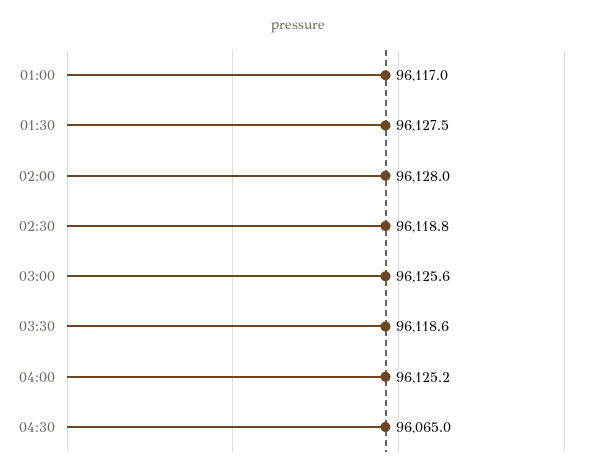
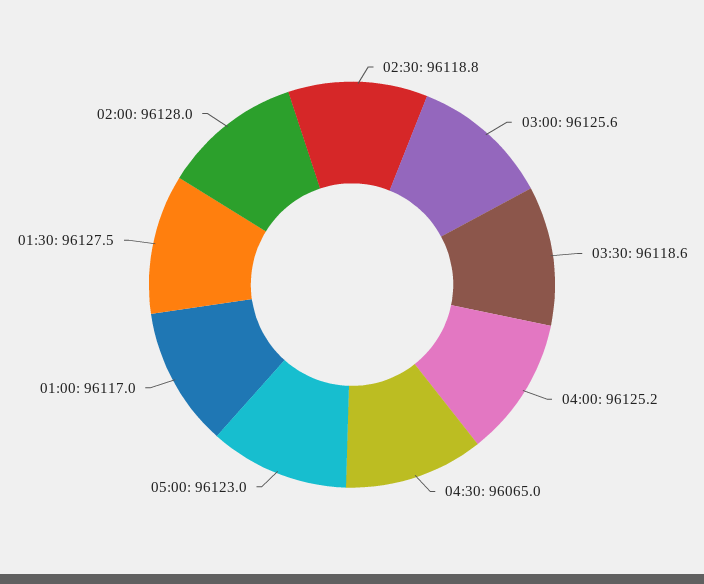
05:00: none -> 96123

